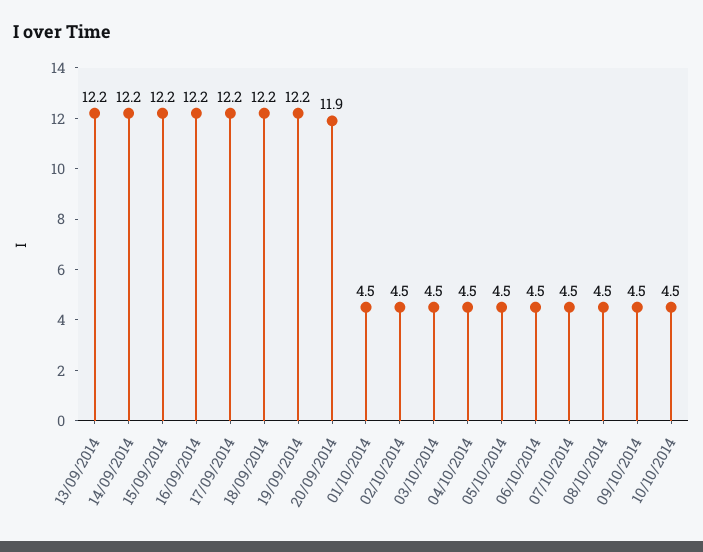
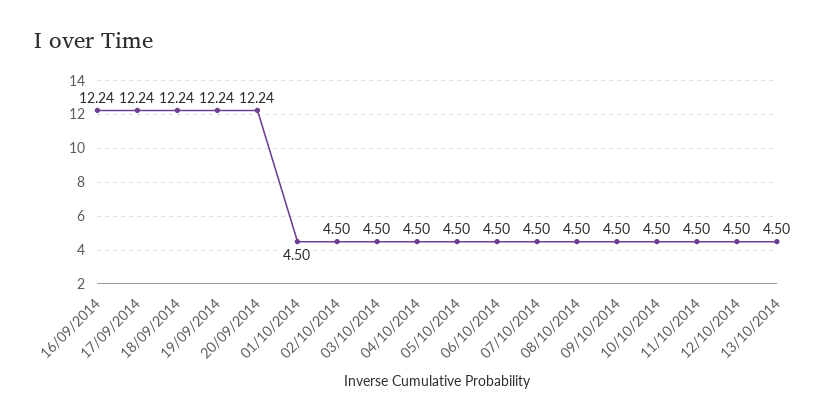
13/09/2014: 12.2 -> none
14/09/2014: 12.2 -> none
15/09/2014: 12.2 -> none
20/09/2014: 11.9 -> 12.24
11/10/2014: none -> 4.5
12/10/2014: none -> 4.5
13/10/2014: none -> 4.5

